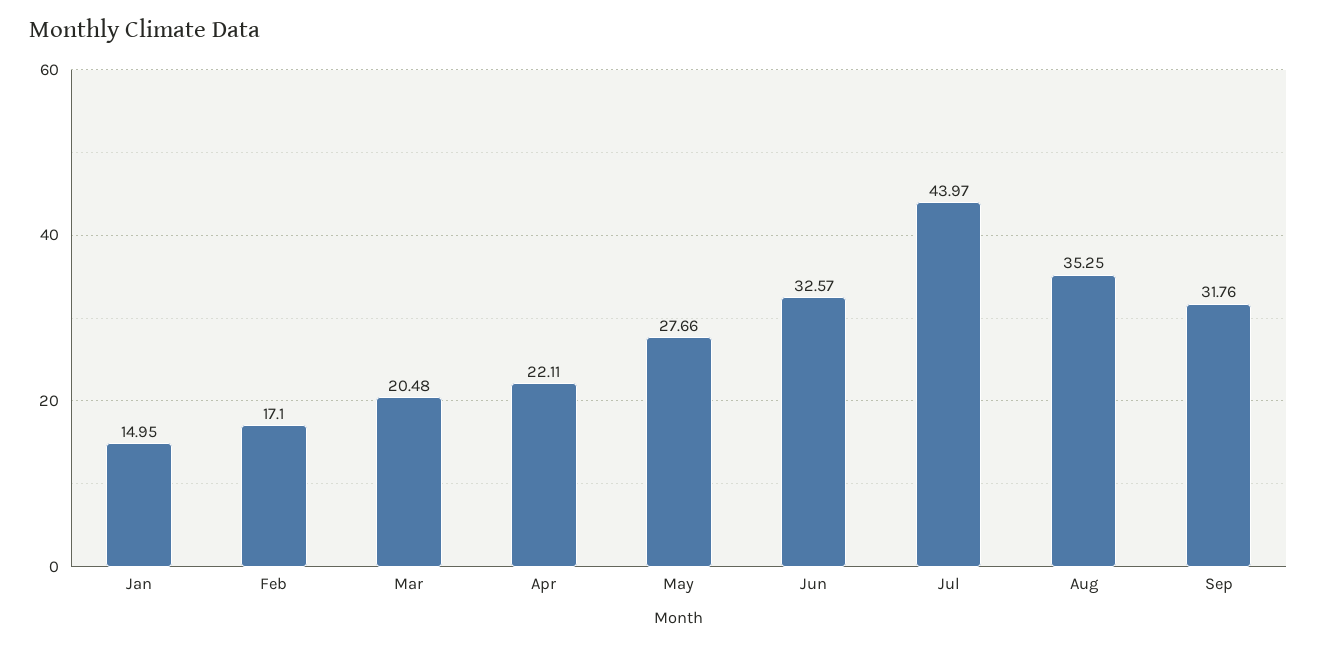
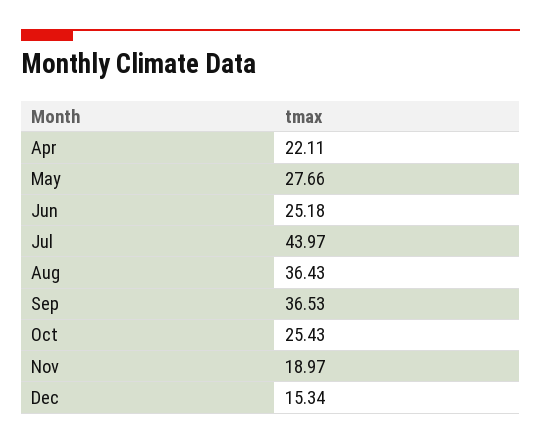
Jan: 14.95 -> none
Feb: 17.1 -> none
Mar: 20.48 -> none
Jun: 32.57 -> 25.18
Aug: 35.25 -> 36.43
Sep: 31.76 -> 36.53
Oct: none -> 25.43
Nov: none -> 18.97
Dec: none -> 15.34

